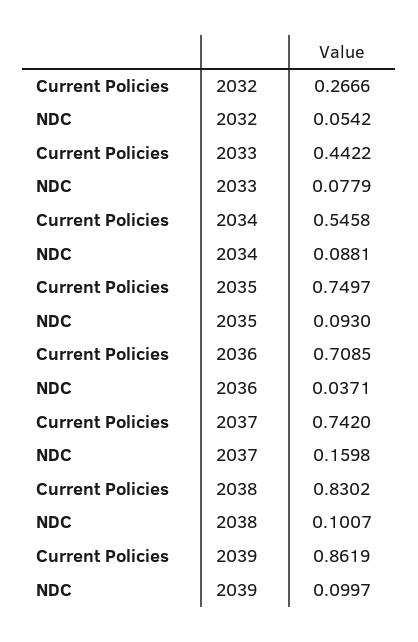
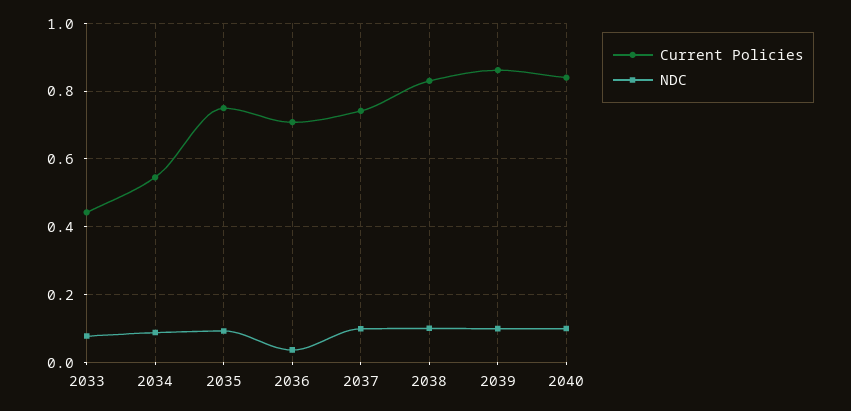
Current Policies, 2032: 0.2666 -> none
NDC, 2032: 0.0542 -> none
NDC, 2037: 0.1598 -> 0.1
Current Policies, 2040: none -> 0.84
NDC, 2040: none -> 0.1

